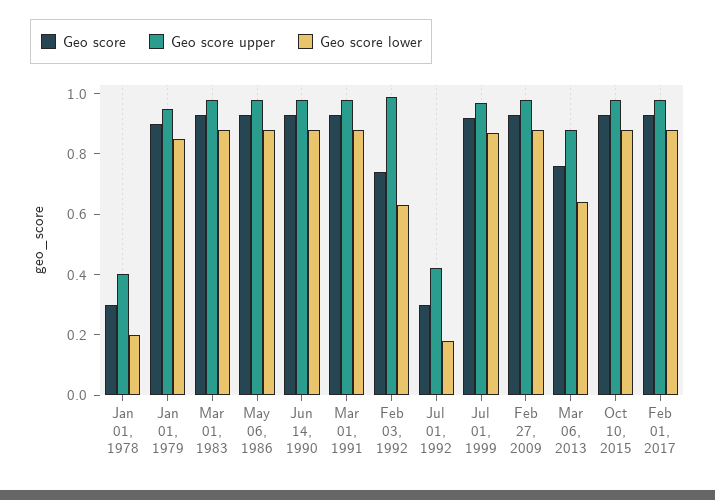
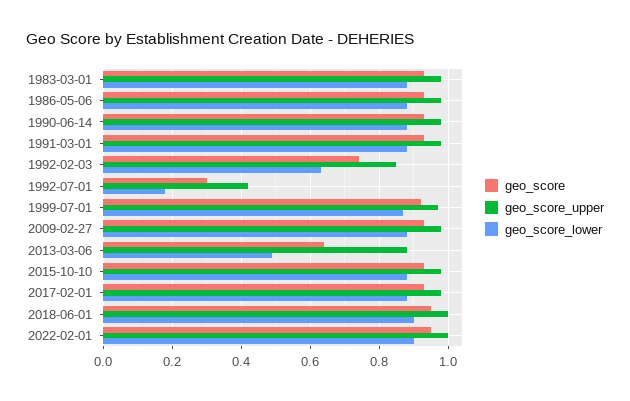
Geo score, Jan 01, 1978: 0.3 -> none
Geo score upper, Jan 01, 1978: 0.4 -> none
Geo score lower, Jan 01, 1978: 0.2 -> none
Geo score, Jan 01, 1979: 0.9 -> none
Geo score upper, Jan 01, 1979: 0.95 -> none
Geo score lower, Jan 01, 1979: 0.85 -> none
Geo score upper, Feb 03, 1992: 1 -> 0.85
Geo score, Mar 06, 2013: 0.75 -> 0.65
Geo score lower, Mar 06, 2013: 0.65 -> 0.5
Geo score, 2018-06-01: none -> 0.95
Geo score upper, 2018-06-01: none -> 1
Geo score lower, 2018-06-01: none -> 0.9
Geo score, 2022-02-01: none -> 0.95
Geo score upper, 2022-02-01: none -> 1
Geo score lower, 2022-02-01: none -> 0.9

